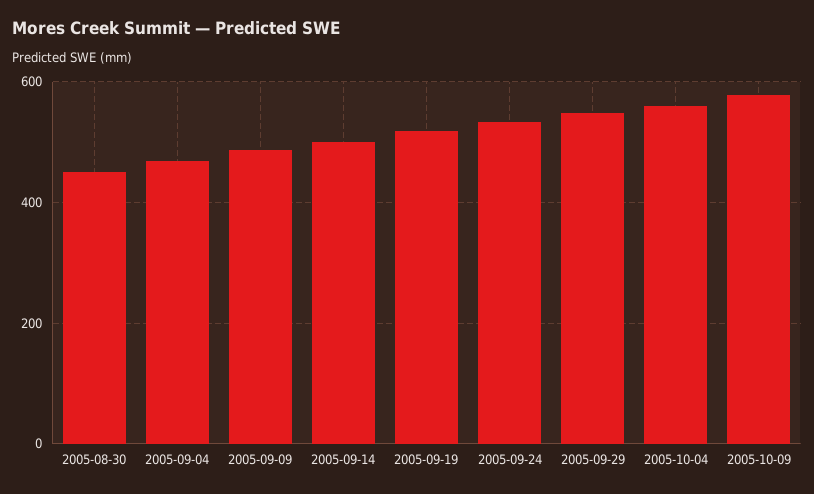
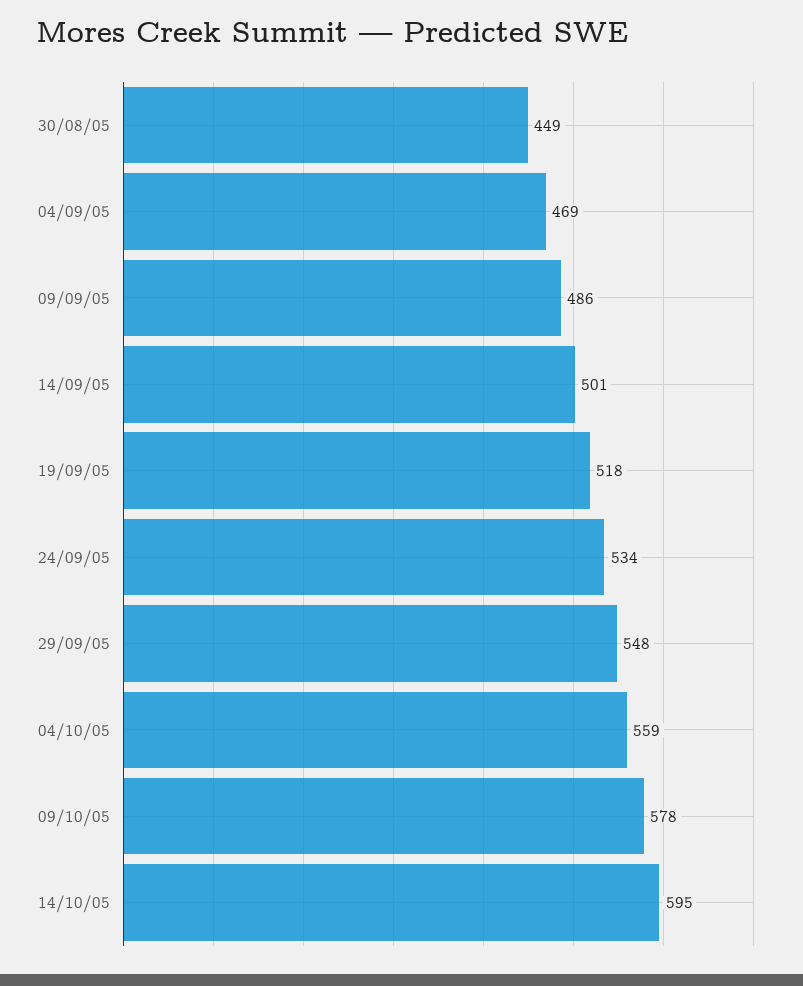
14/10/05: none -> 595

